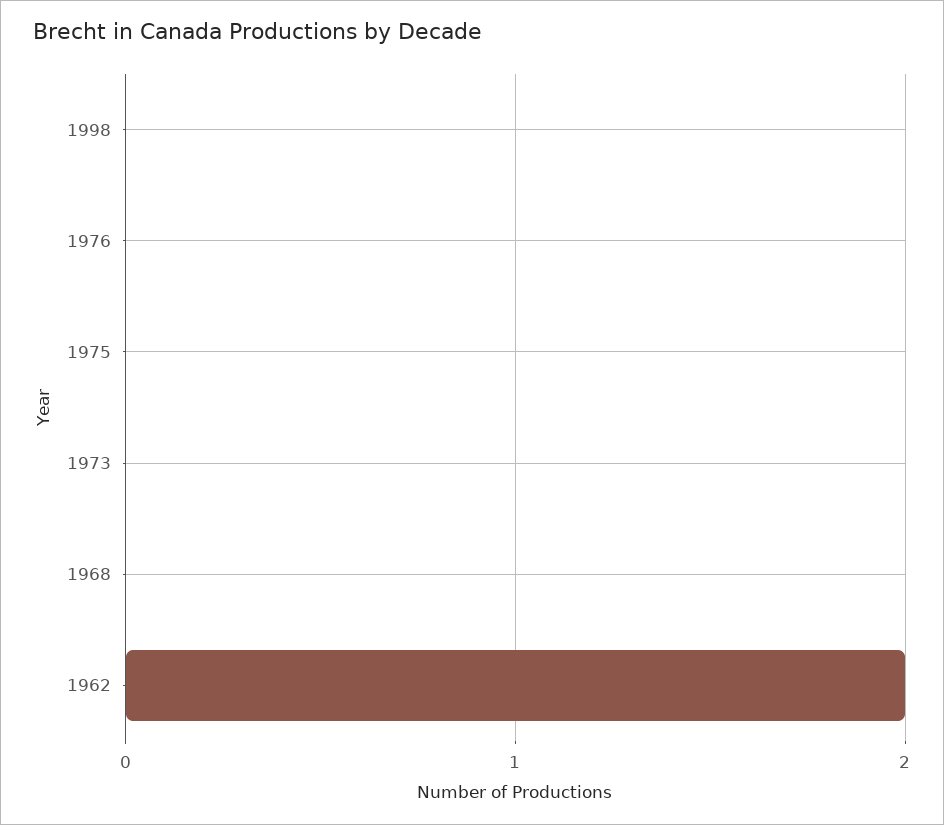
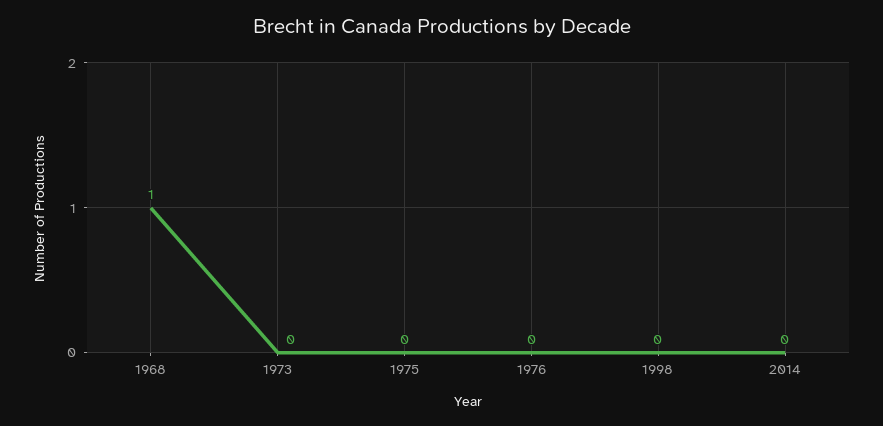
1968: 0 -> 1
1962: 2 -> none
2014: none -> 0

